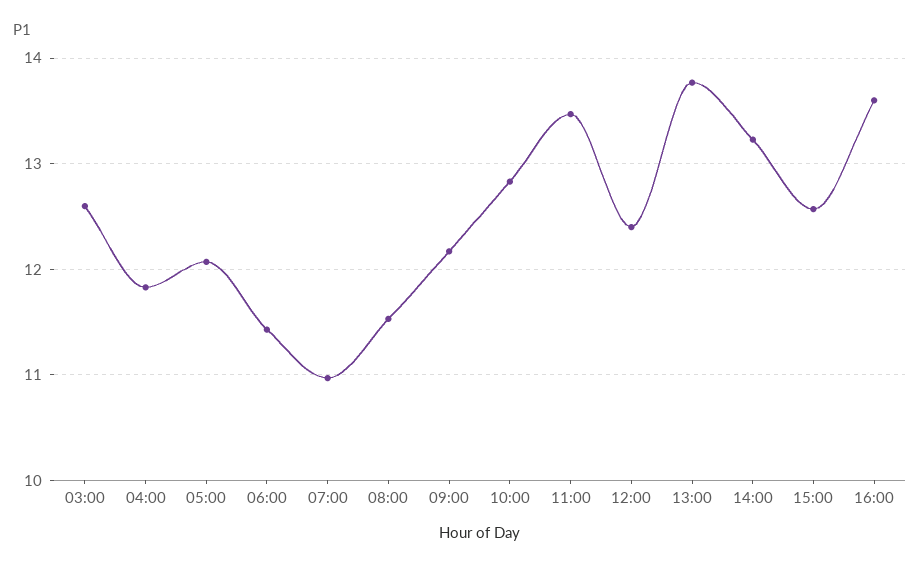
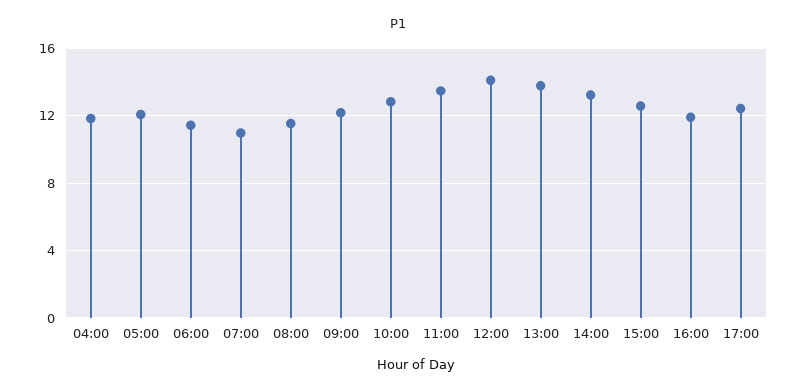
03:00: 12.6 -> none
12:00: 12.4 -> 14
16:00: 13.6 -> 12
17:00: none -> 12.5

